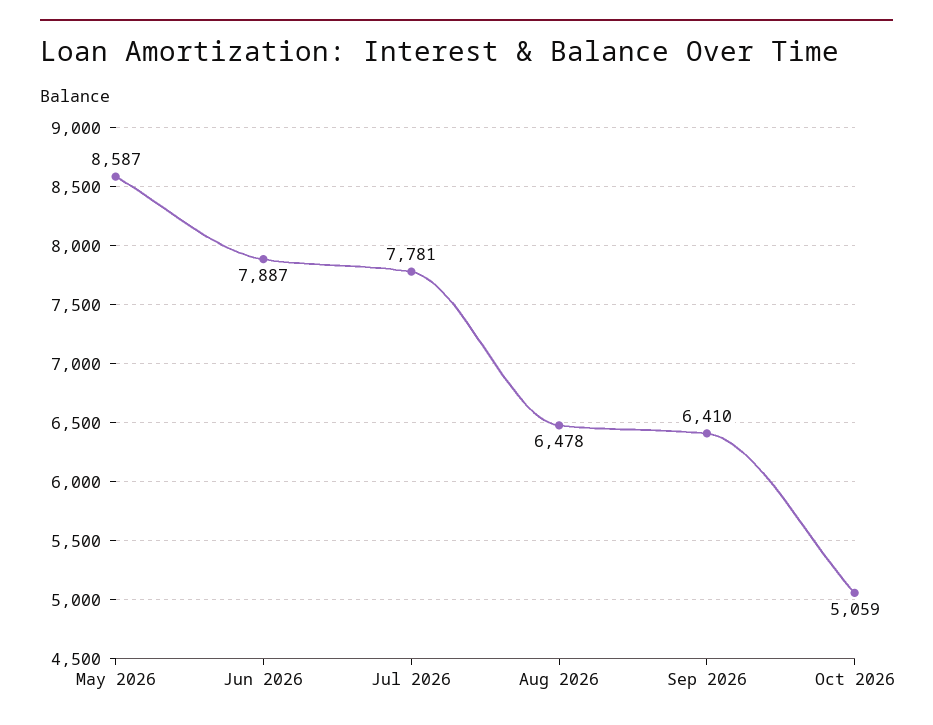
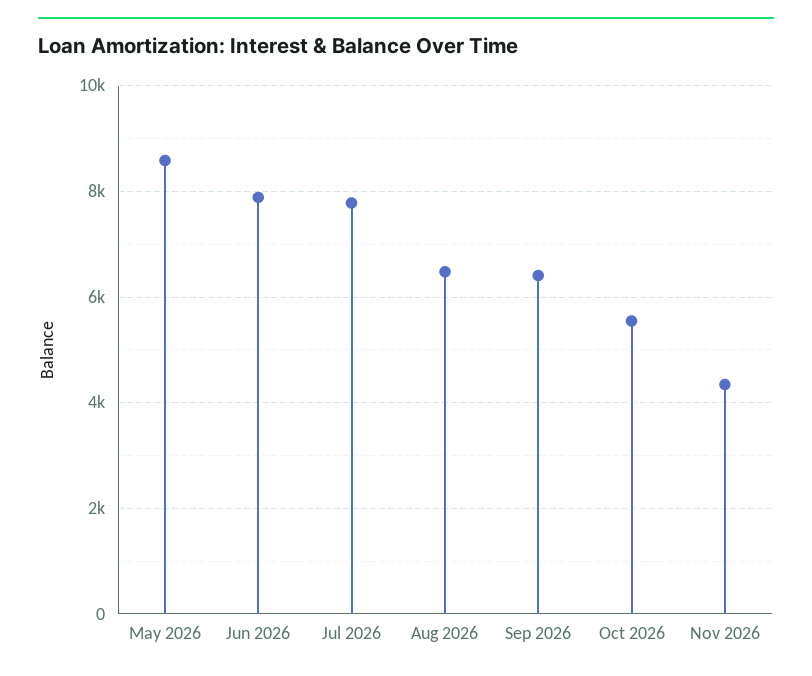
Oct 2026: 5059 -> 5600
Nov 2026: none -> 4400

